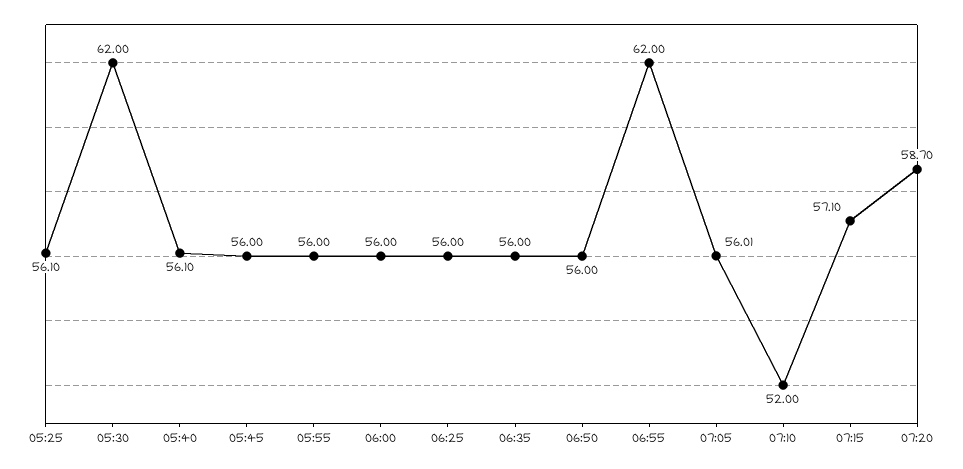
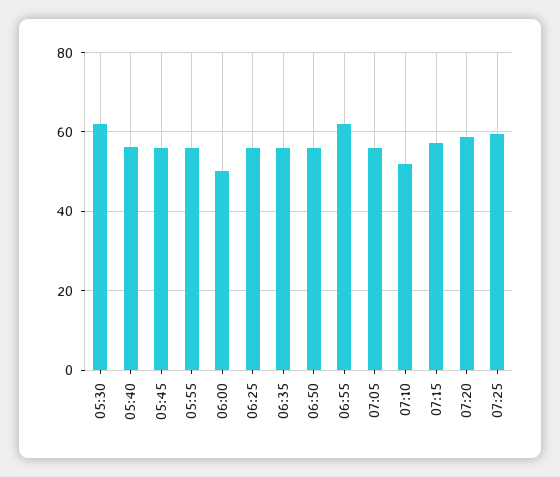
05:25: 56.1 -> none
06:00: 56 -> 50
07:25: none -> 60

